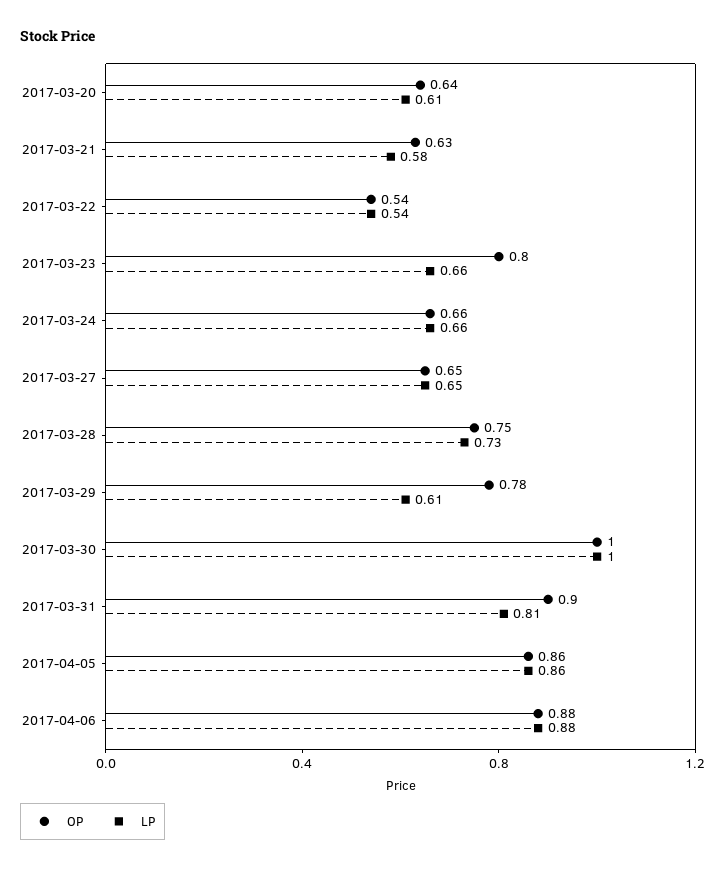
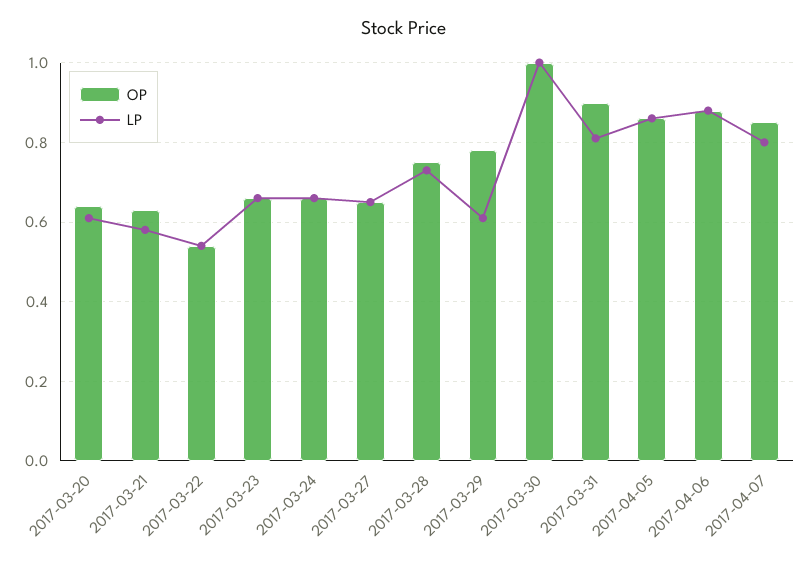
OP, 2017-03-23: 0.8 -> 0.65
OP, 2017-04-07: none -> 0.85
LP, 2017-04-07: none -> 0.8

